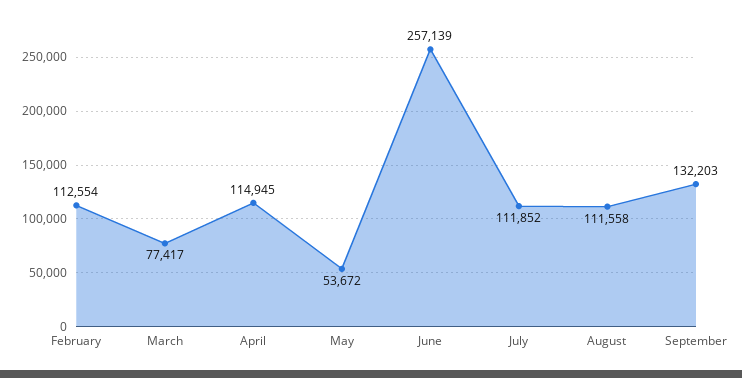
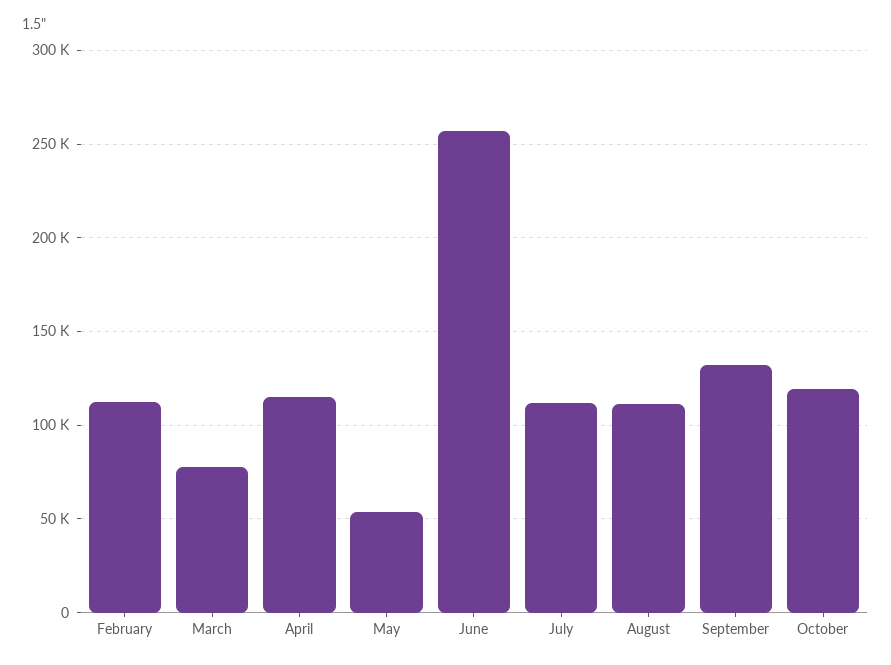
October: none -> 120000

